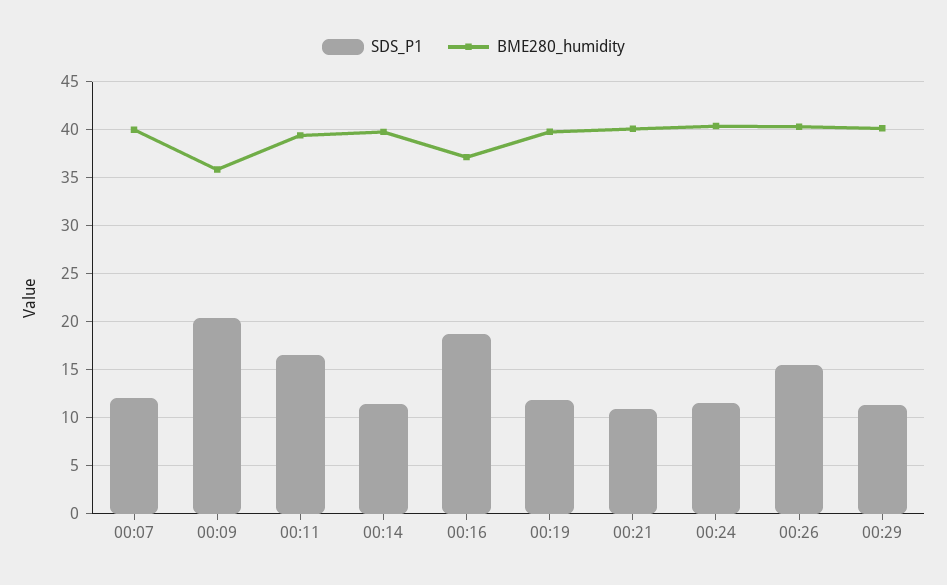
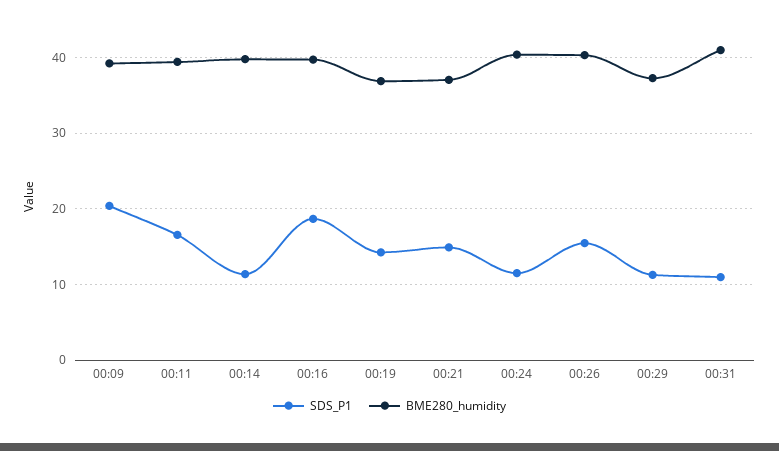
SDS_P1, 00:07: 12 -> none
BME280_humidity, 00:07: 40 -> none
BME280_humidity, 00:09: 36 -> 39
BME280_humidity, 00:16: 37 -> 40
SDS_P1, 00:19: 12 -> 14
BME280_humidity, 00:19: 40 -> 37
SDS_P1, 00:21: 11 -> 15
BME280_humidity, 00:21: 40 -> 37
BME280_humidity, 00:29: 40 -> 37
SDS_P1, 00:31: none -> 11
BME280_humidity, 00:31: none -> 41

